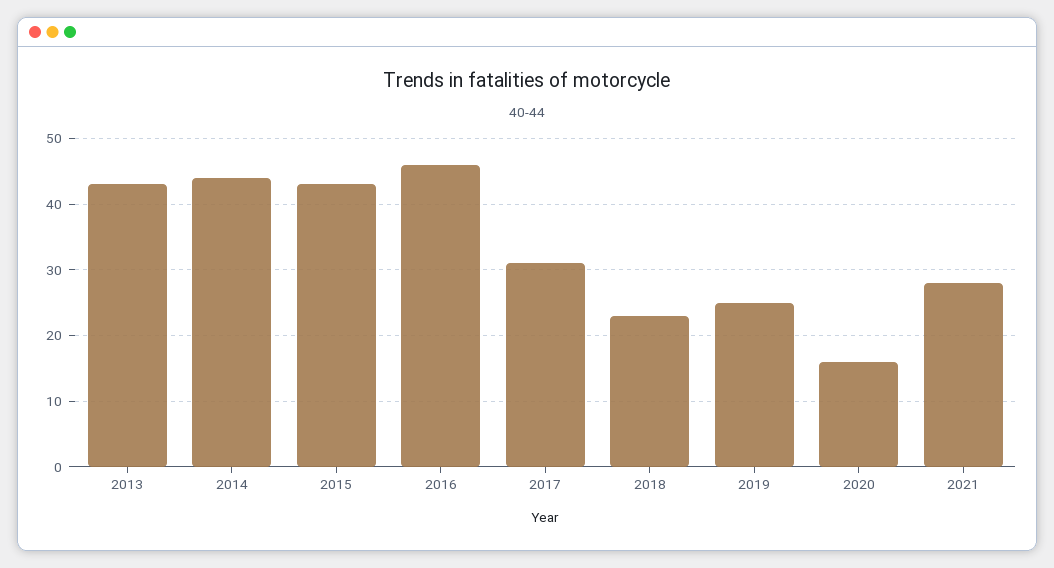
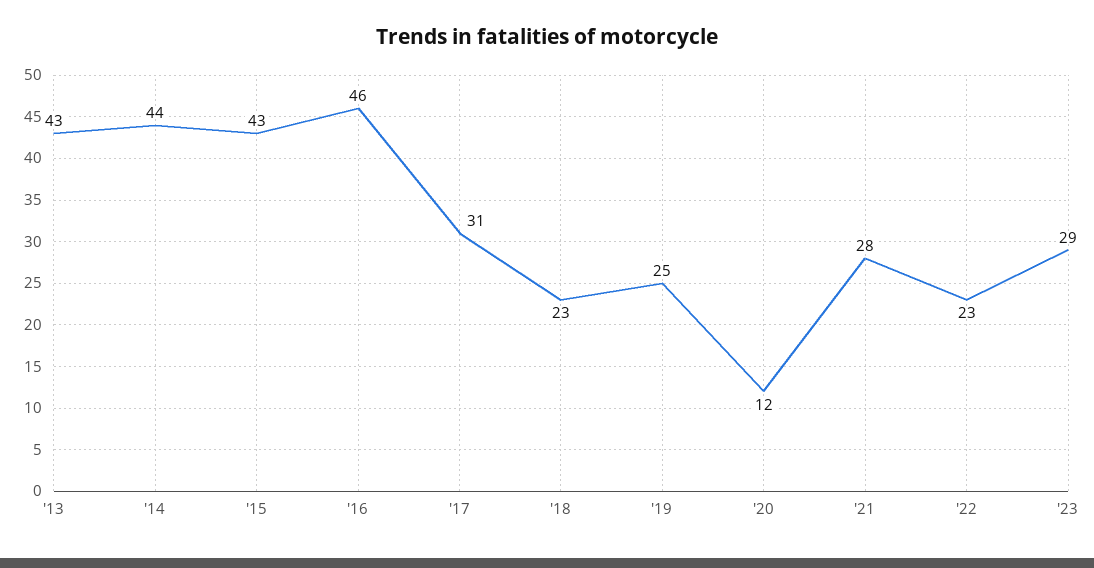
2020: 16 -> 12
'22: none -> 23
'23: none -> 29

